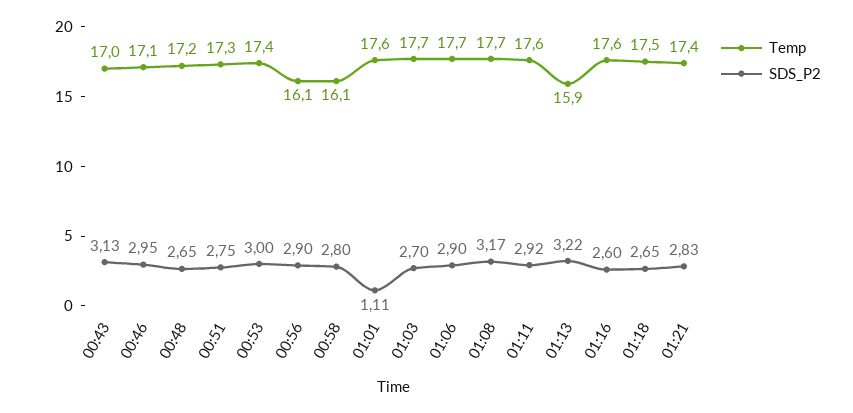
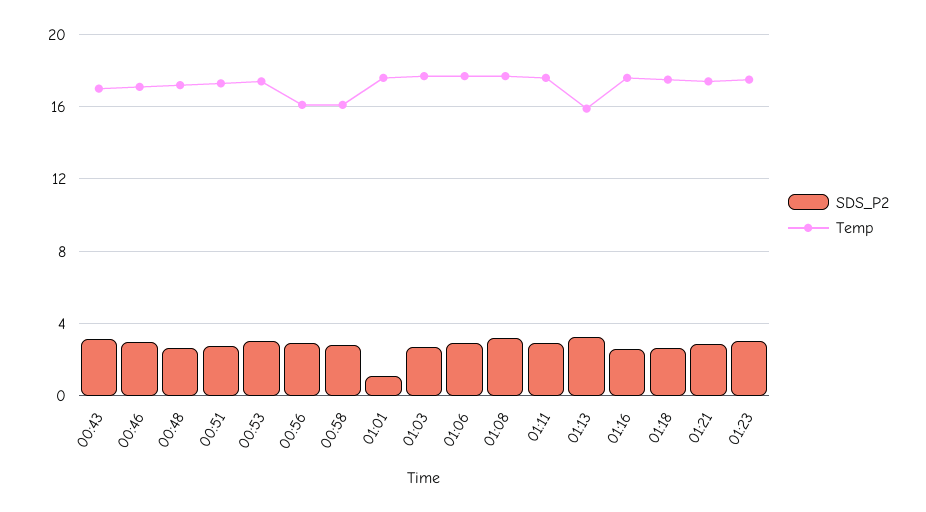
SDS_P2, 01:23: none -> 3
Temp, 01:23: none -> 17.5

